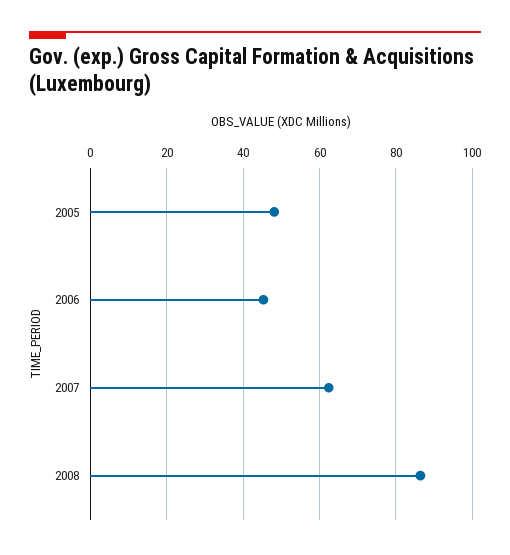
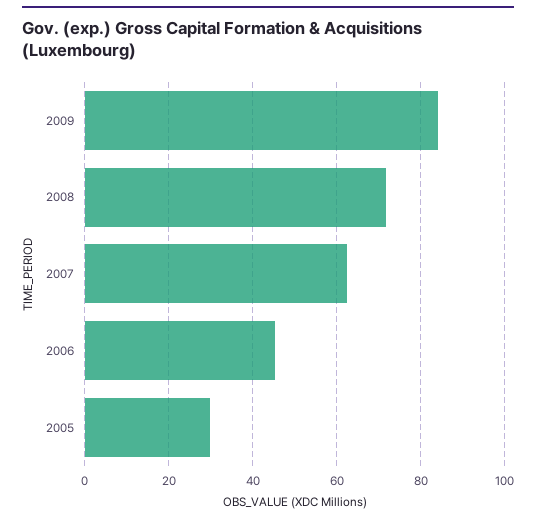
2005: 48 -> 30
2008: 86 -> 72
2009: none -> 84

